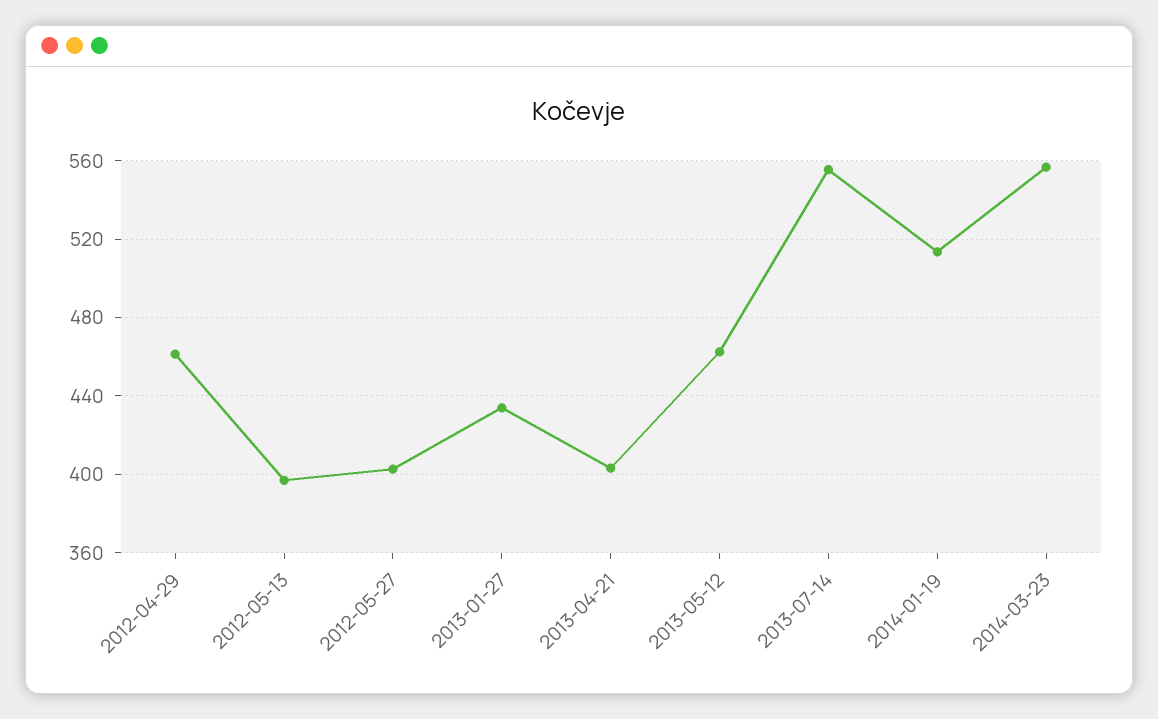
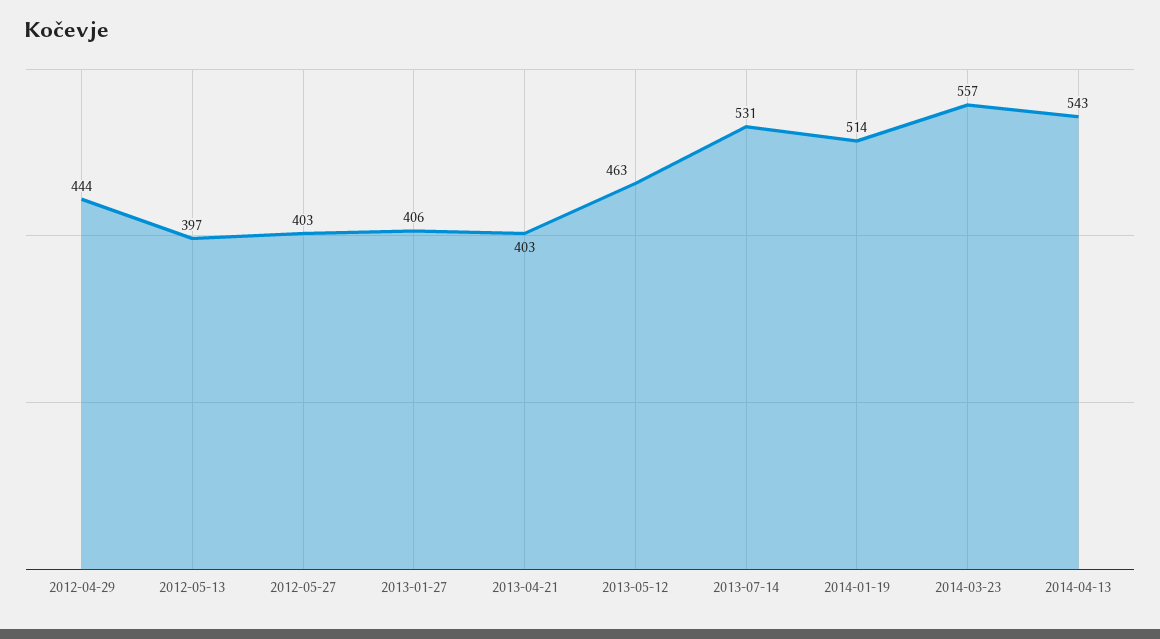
2012-04-29: 460 -> 444
2013-01-27: 435 -> 406
2013-07-14: 555 -> 531
2014-04-13: none -> 543

